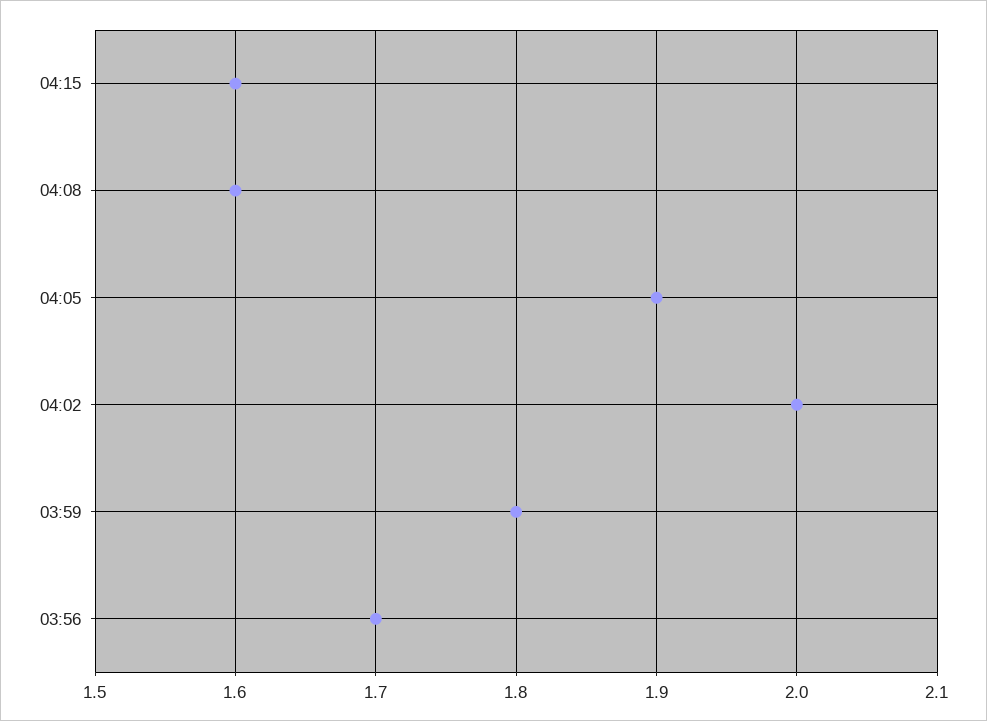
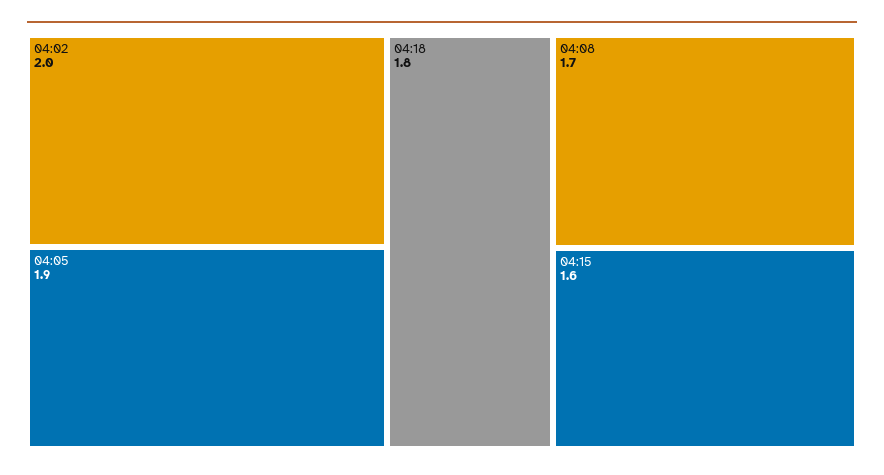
04:08: 1.6 -> 1.7
03:59: 1.8 -> none
03:56: 1.7 -> none
04:18: none -> 1.8

